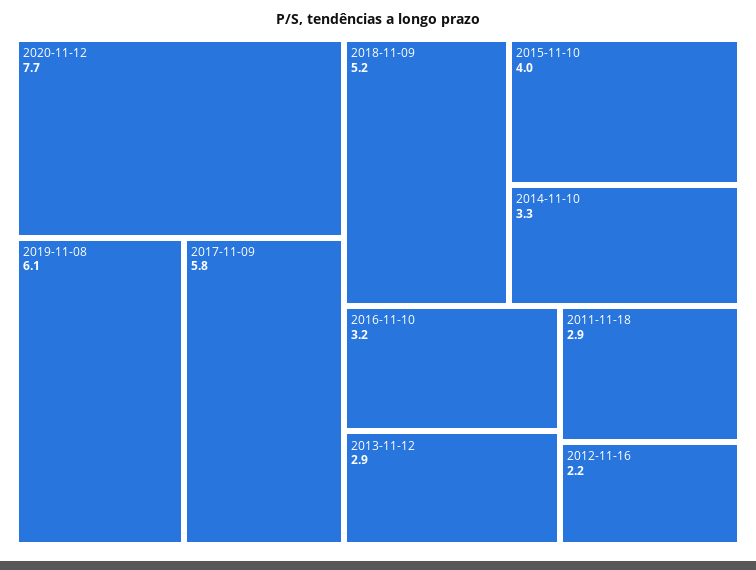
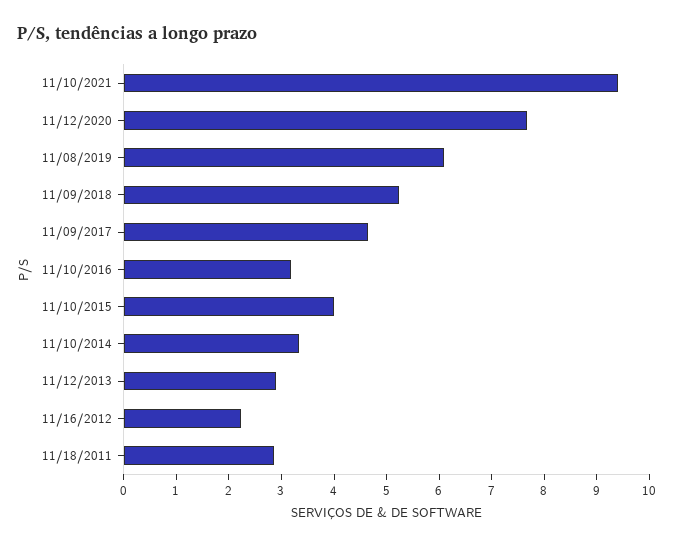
2017-11-09: 5.8 -> 4.6
11/10/2021: none -> 9.4

